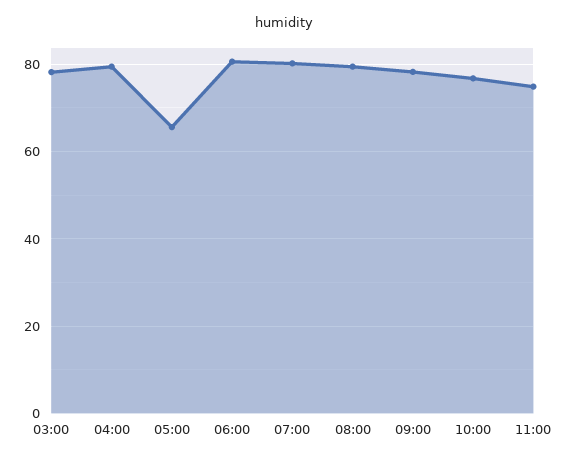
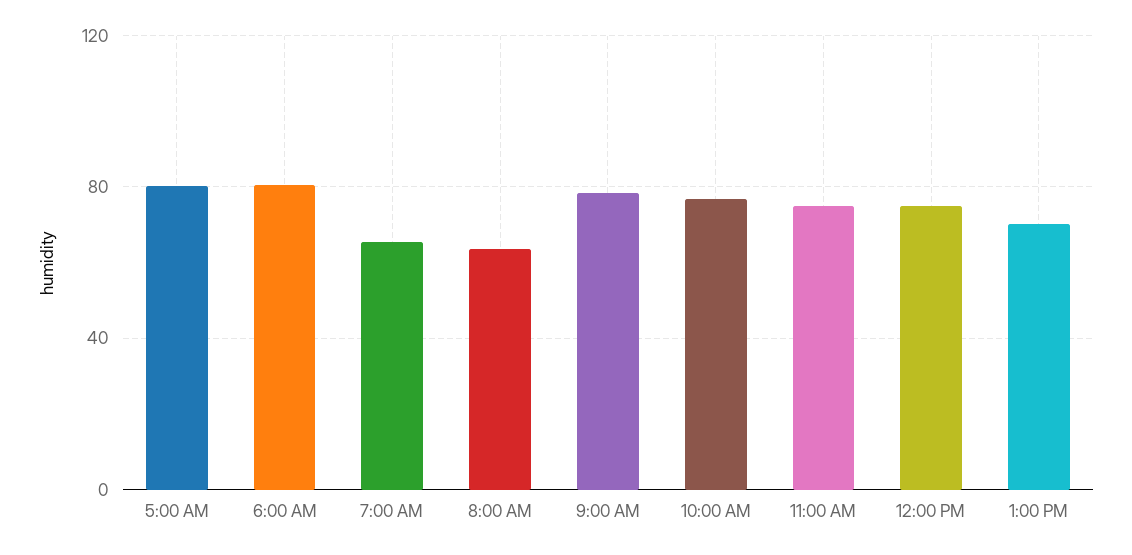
03:00: 78 -> none
04:00: 80 -> none
05:00: 66 -> 80
07:00: 80 -> 65
08:00: 80 -> 65
12:00 PM: none -> 75
1:00 PM: none -> 70

